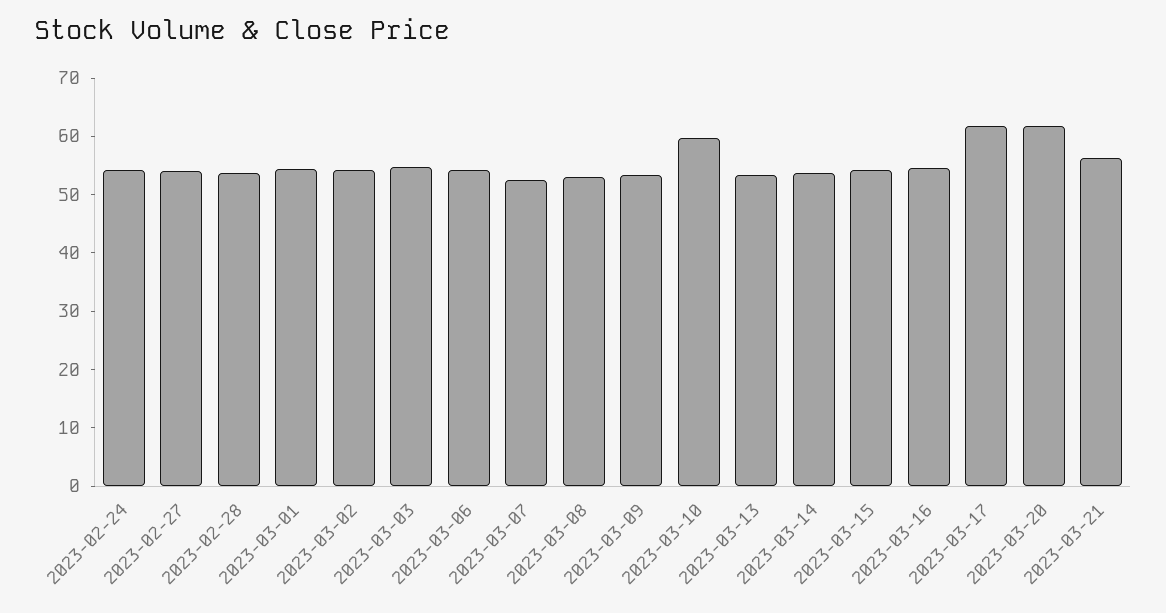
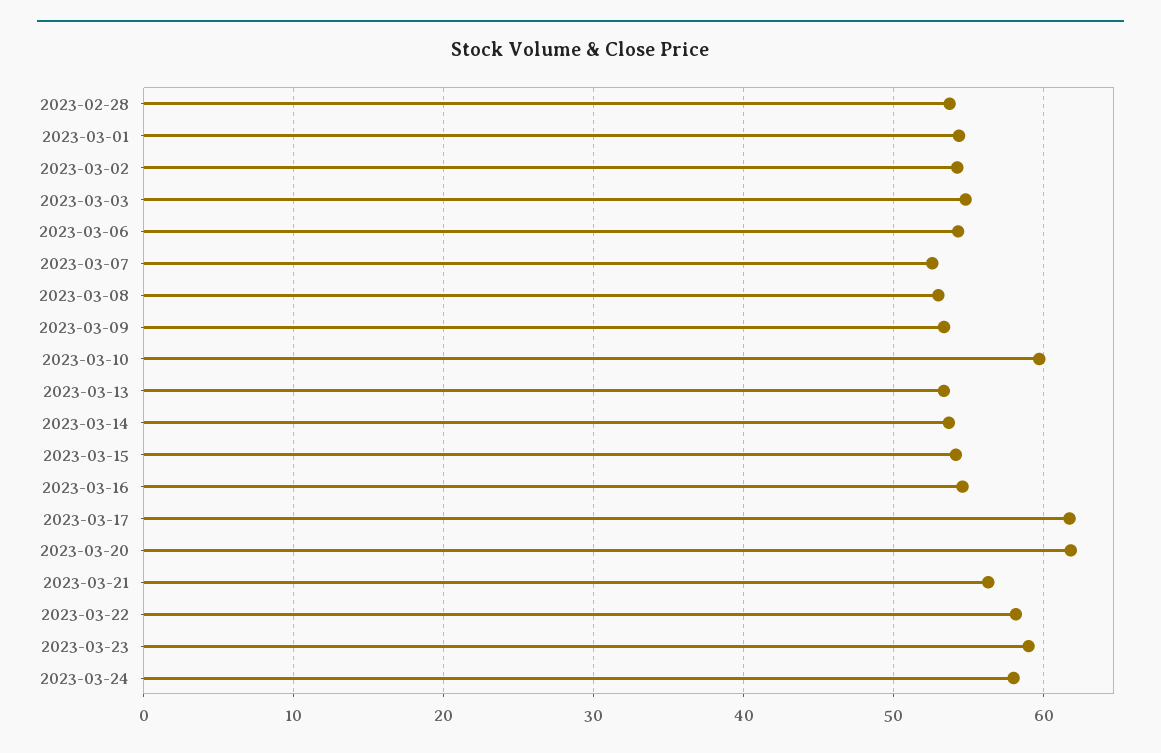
2023-02-24: 54 -> none
2023-02-27: 54 -> none
2023-03-22: none -> 58
2023-03-23: none -> 59
2023-03-24: none -> 58

